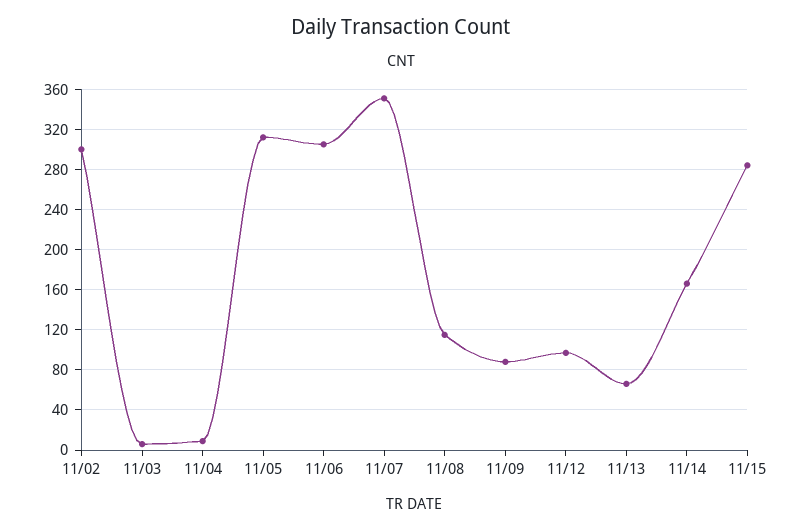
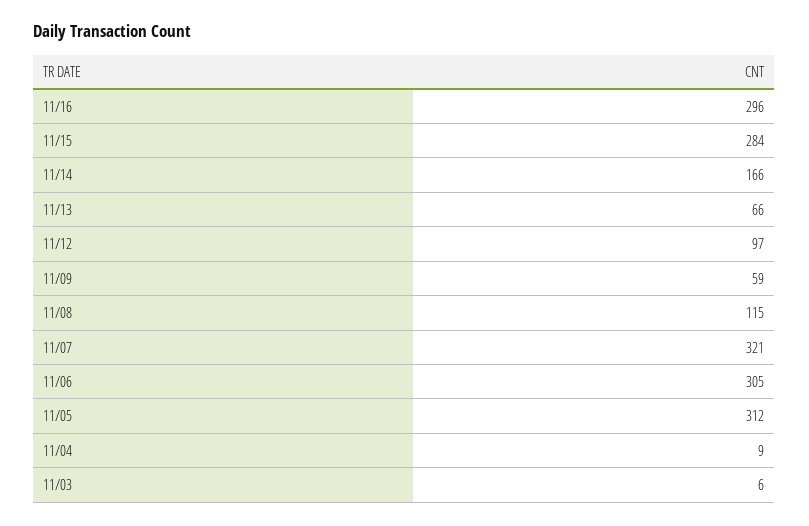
11/02: 300 -> none
11/07: 350 -> 321
11/09: 90 -> 59
11/16: none -> 296

